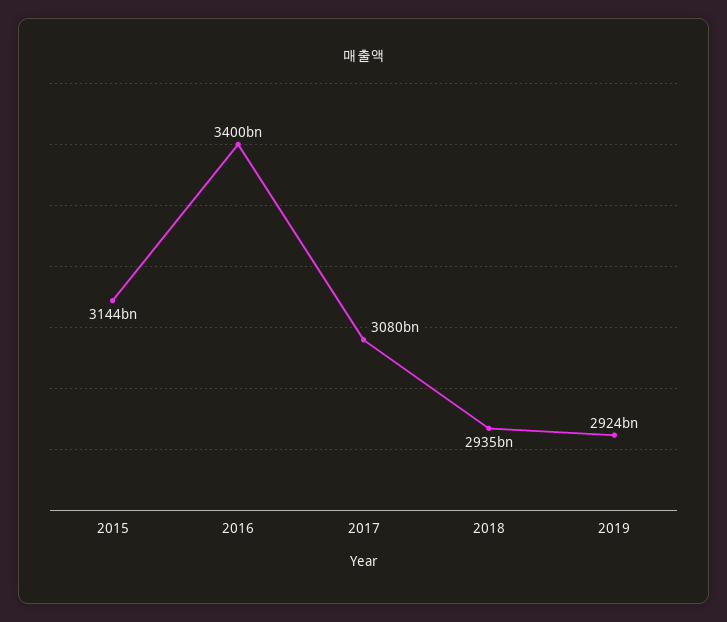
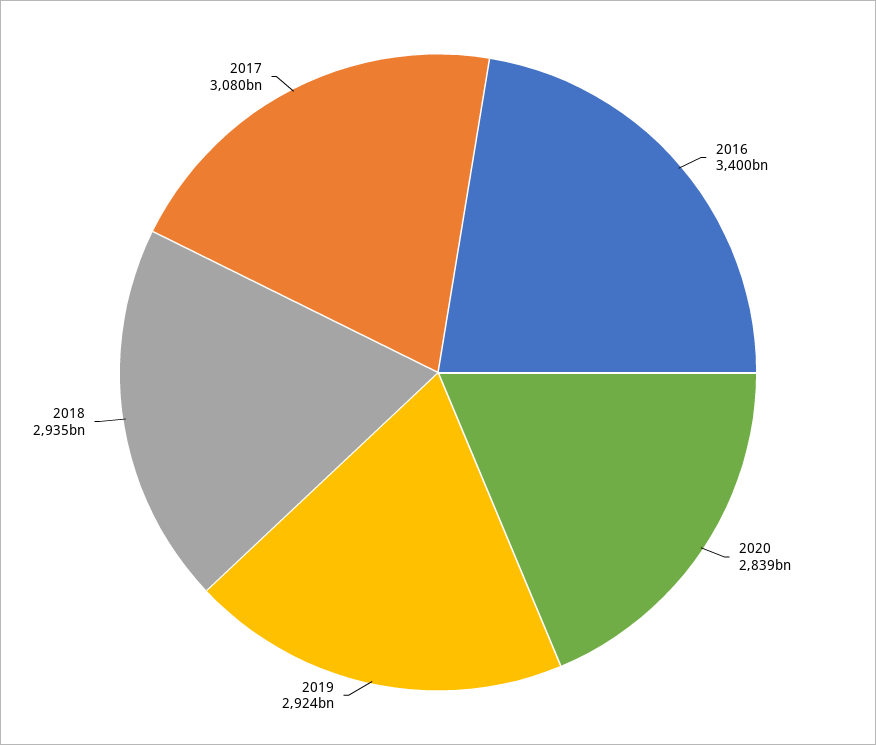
2015: 3144000000000 -> none
2020: none -> 2839000000000

